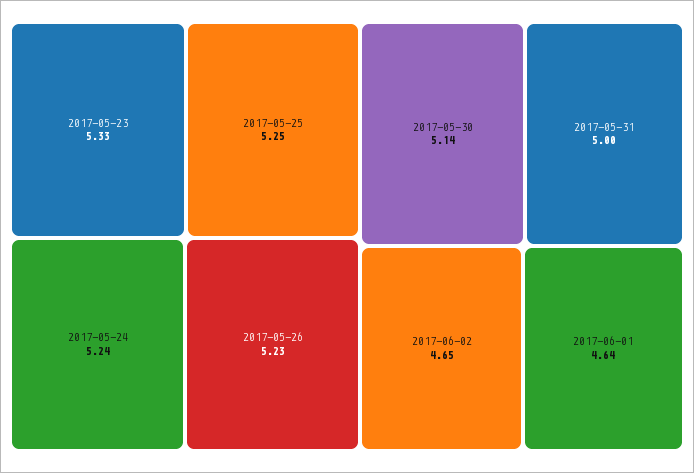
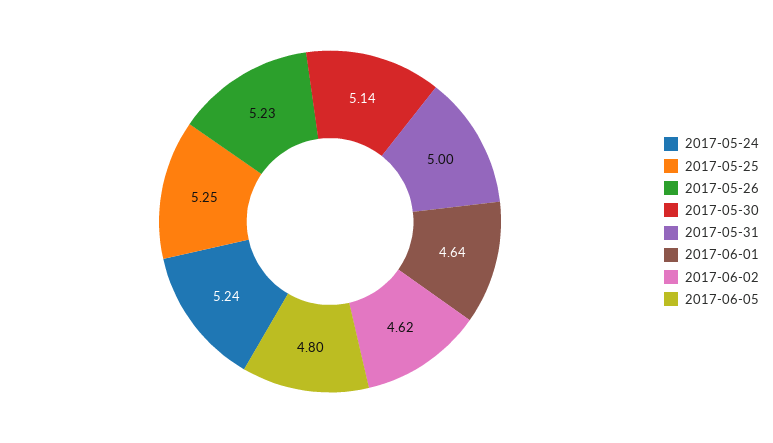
2017-05-23: 5.33 -> none
2017-06-02: 4.65 -> 4.62
2017-06-05: none -> 4.8

